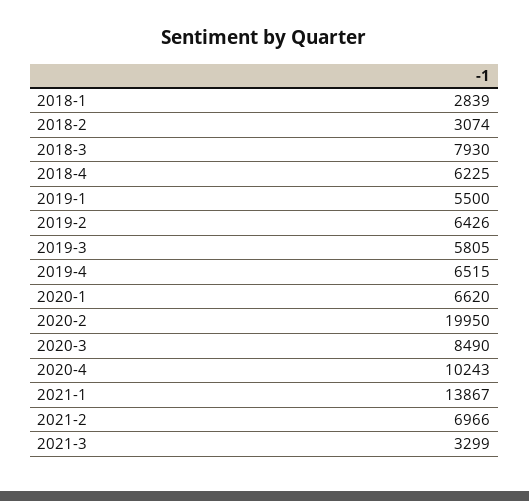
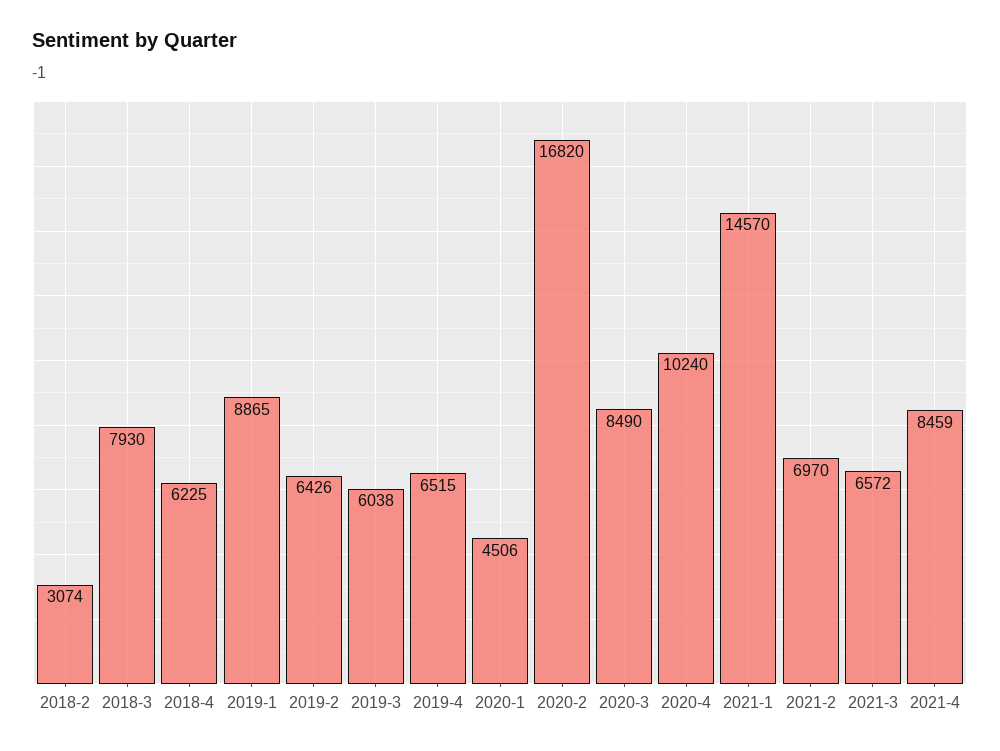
2018-1: 2839 -> none
2019-1: 5500 -> 8865
2019-3: 5805 -> 6038
2020-1: 6620 -> 4506
2020-2: 19950 -> 16820
2020-4: 10243 -> 10240
2021-1: 13867 -> 14570
2021-2: 6966 -> 6970
2021-3: 3299 -> 6572
2021-4: none -> 8459

